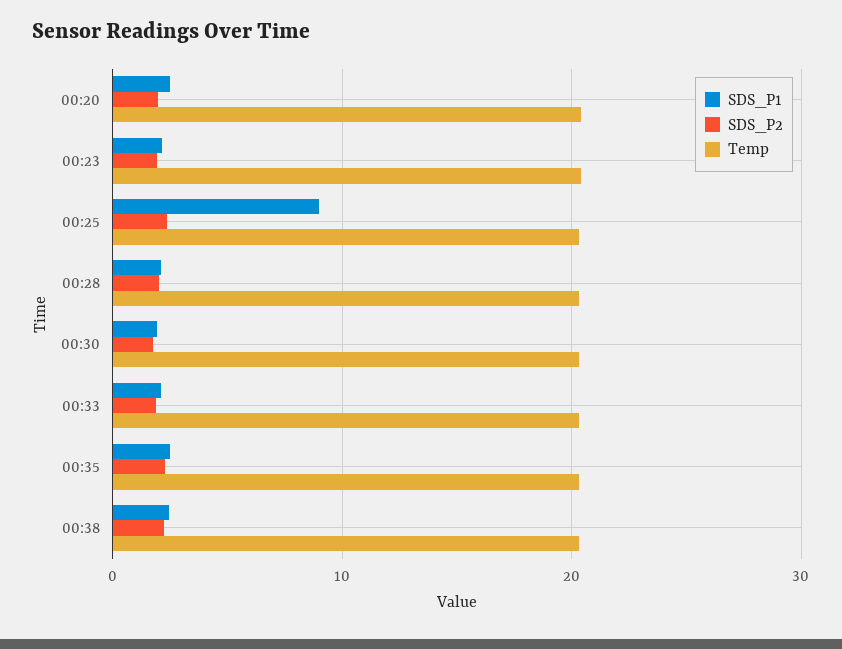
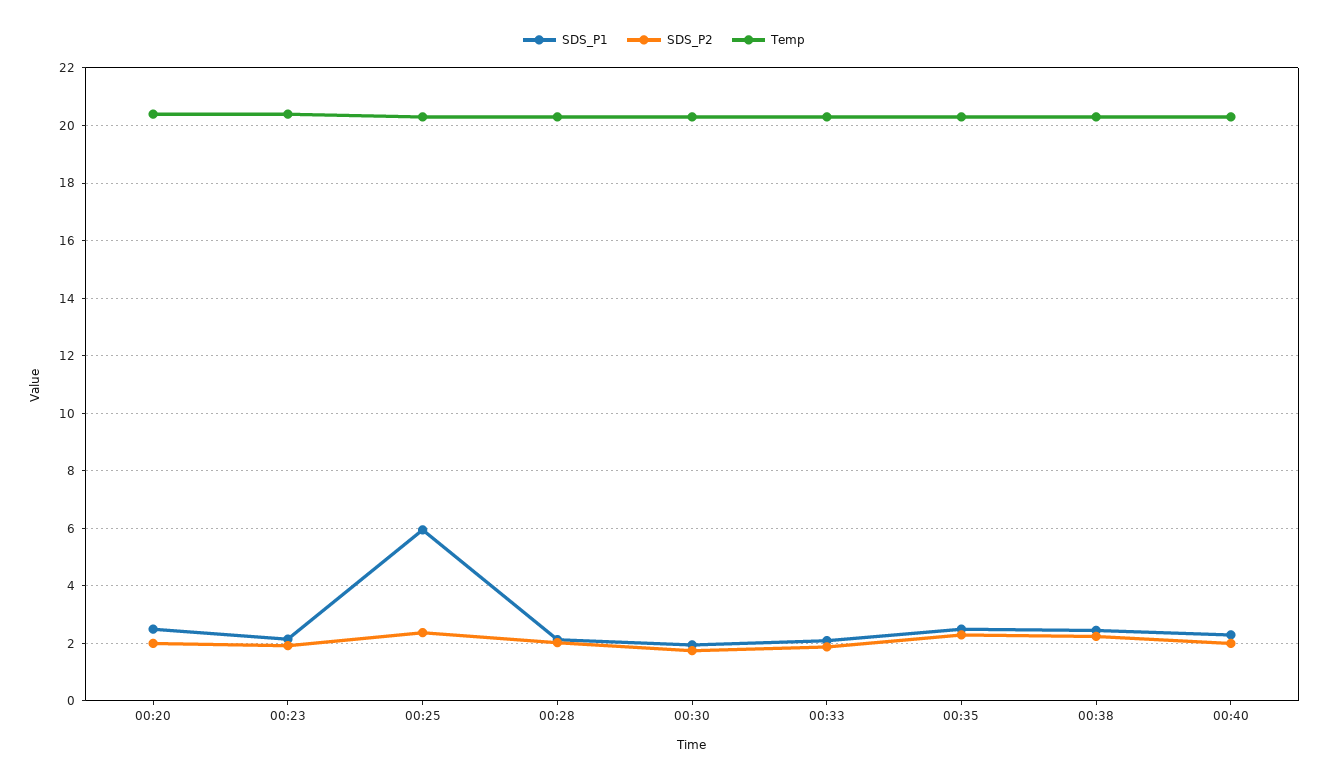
SDS_P1, 00:25: 9 -> 6
SDS_P1, 00:40: none -> 2.25
SDS_P2, 00:40: none -> 2
Temp, 00:40: none -> 20.25

